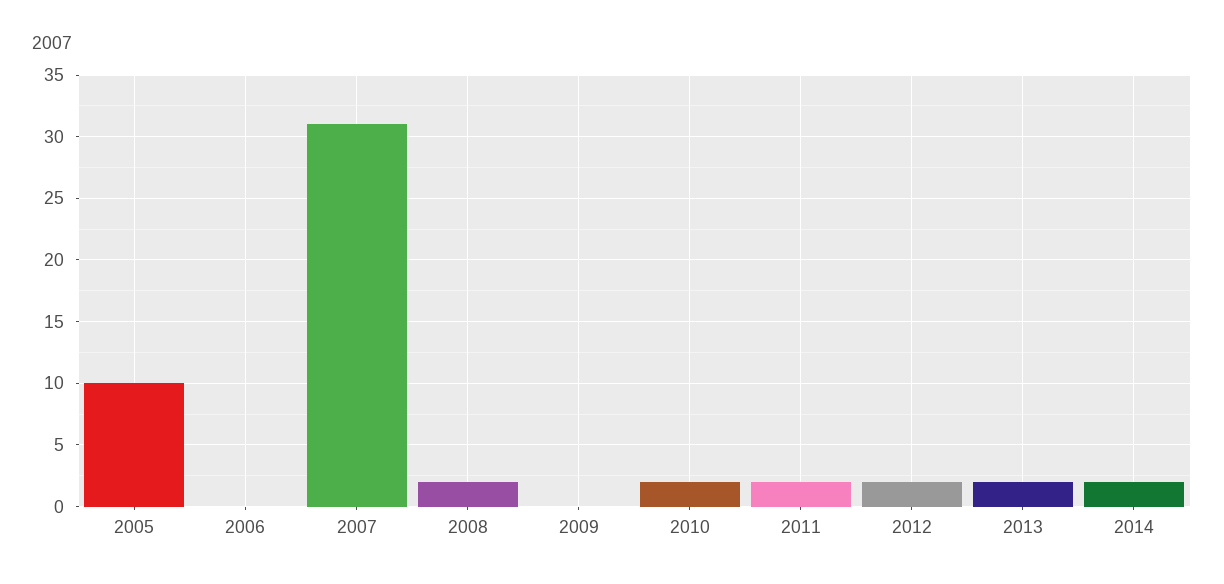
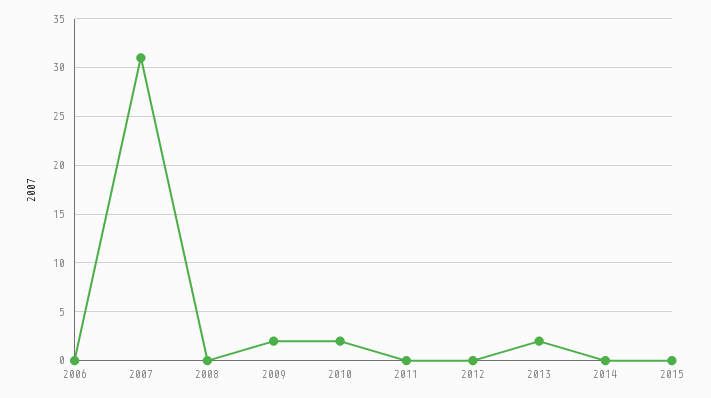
2005: 10 -> none
2008: 2 -> 0
2009: 0 -> 2
2011: 2 -> 0
2012: 2 -> 0
2014: 2 -> 0
2015: none -> 0

